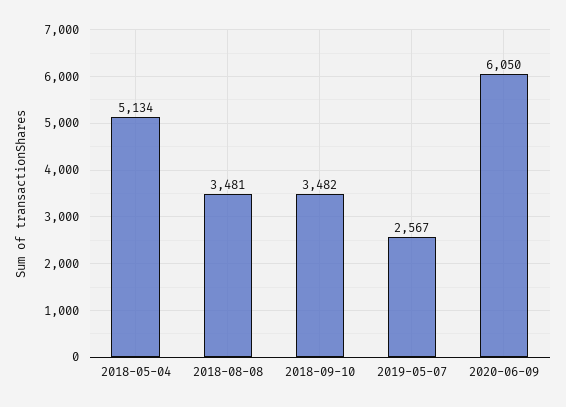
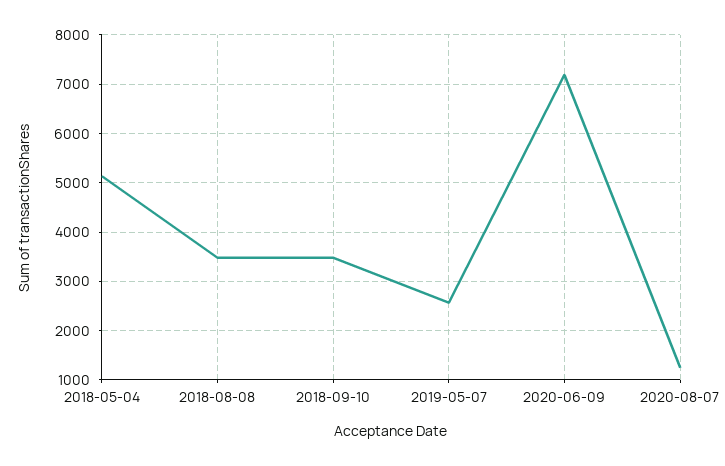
2020-06-09: 6050 -> 7200
2020-08-07: none -> 1200

